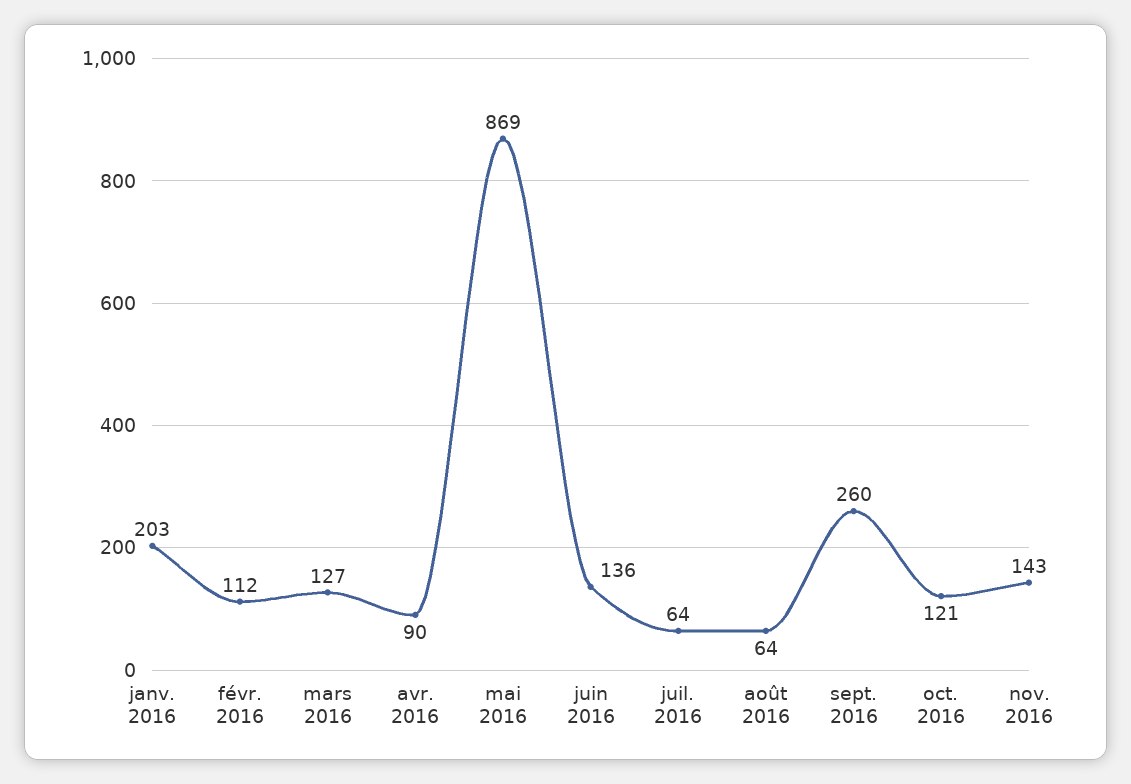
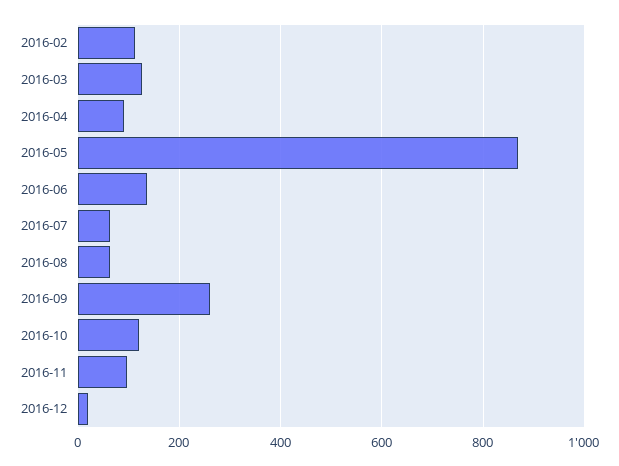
janv. 2016: 203 -> none
nov. 2016: 143 -> 100
2016-12: none -> 20

